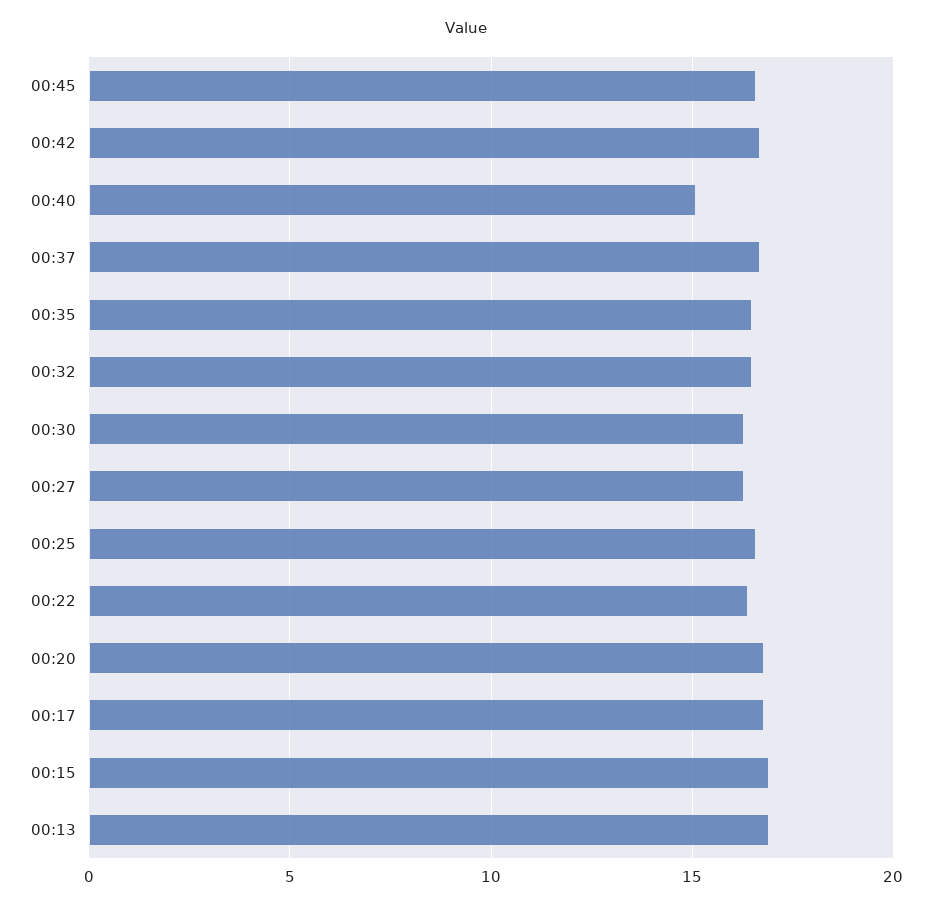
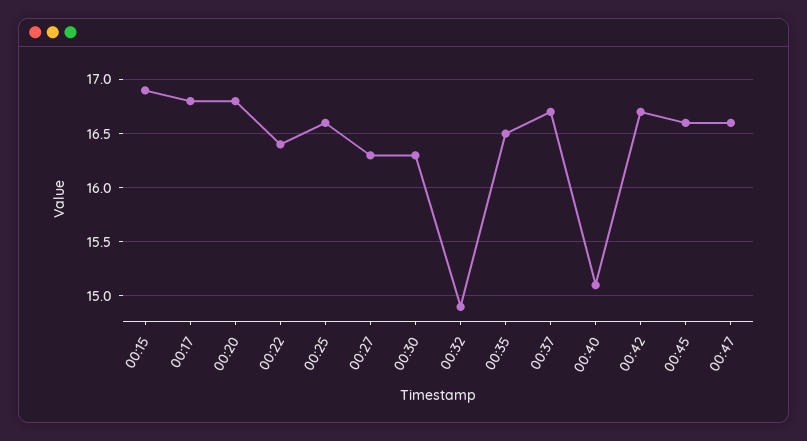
00:32: 16.5 -> 14.9
00:13: 17 -> none
00:47: none -> 16.6

